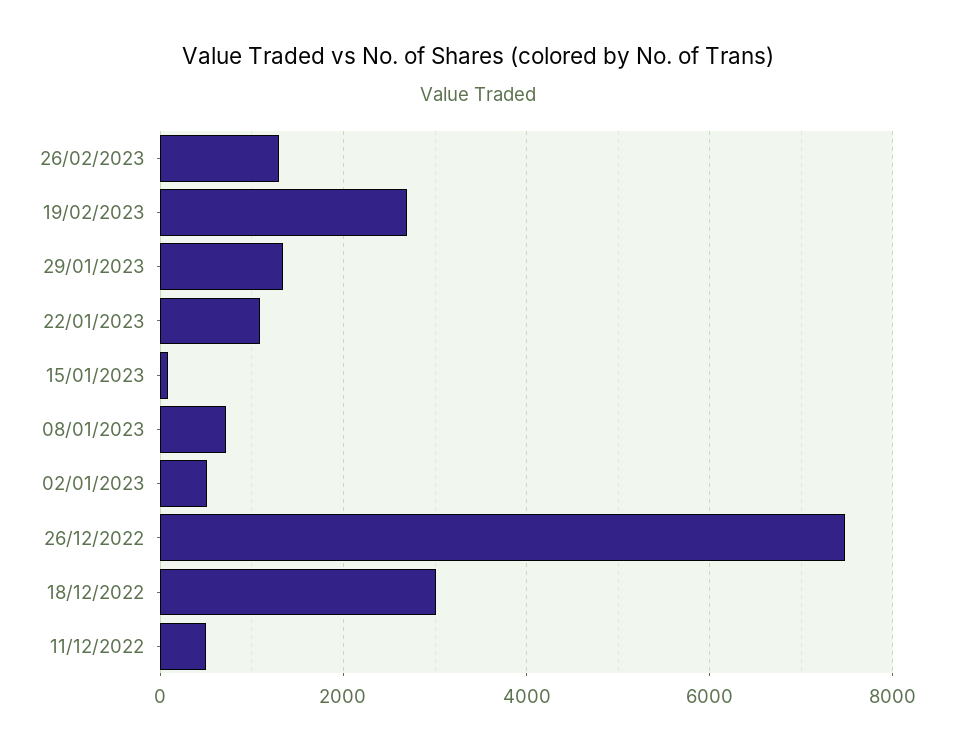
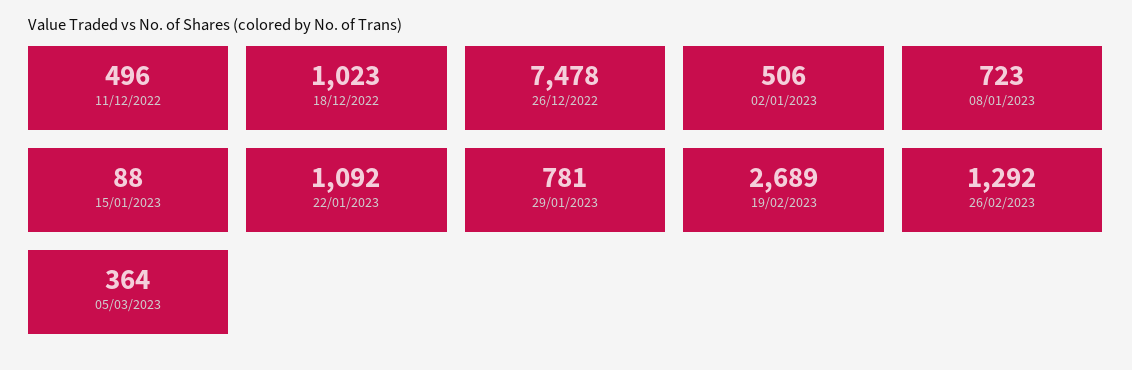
29/01/2023: 1400 -> 781
18/12/2022: 3000 -> 1023
05/03/2023: none -> 364

